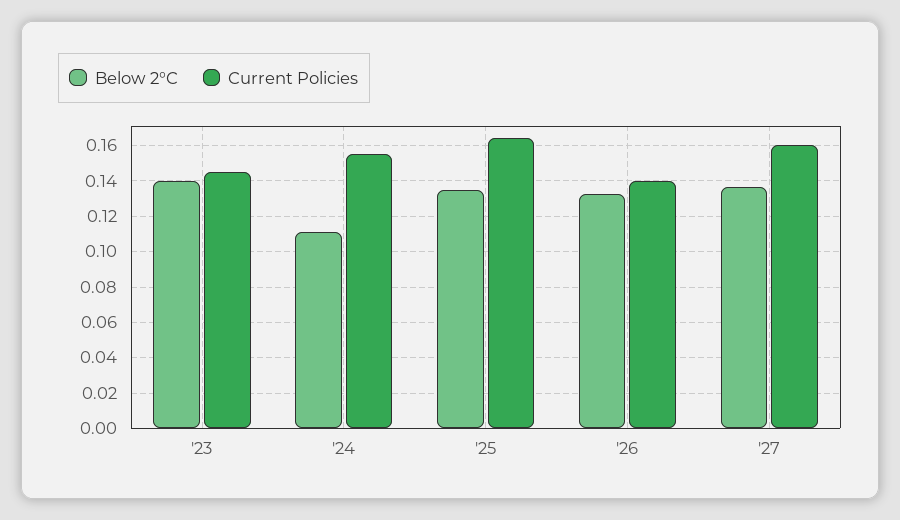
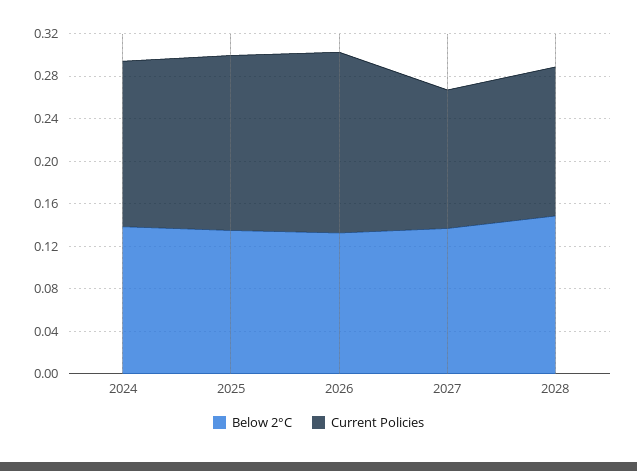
Below 2°C, '23: 0.14 -> none
Current Policies, '23: 0.145 -> none
Below 2°C, '24: 0.11 -> 0.14
Current Policies, '26: 0.14 -> 0.17
Current Policies, '27: 0.16 -> 0.13
Below 2°C, 2028: none -> 0.15
Current Policies, 2028: none -> 0.14

